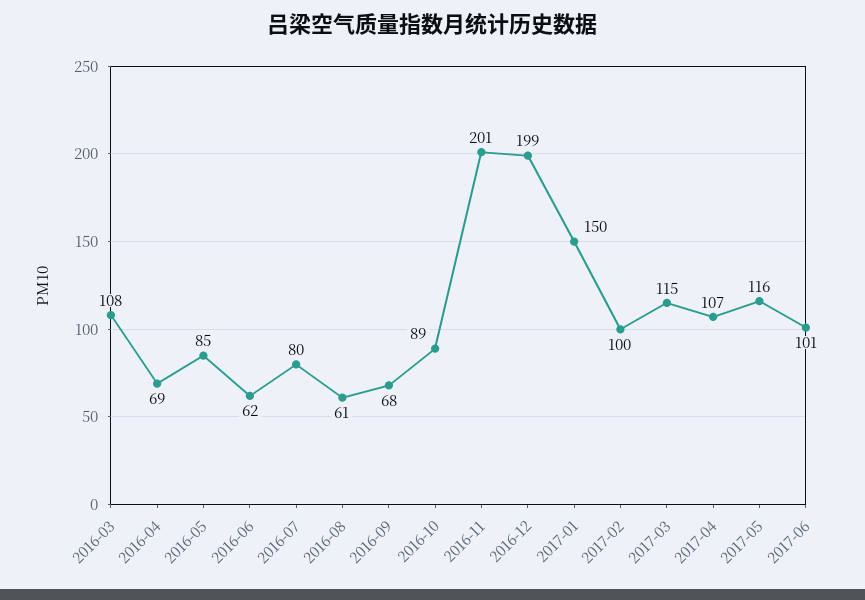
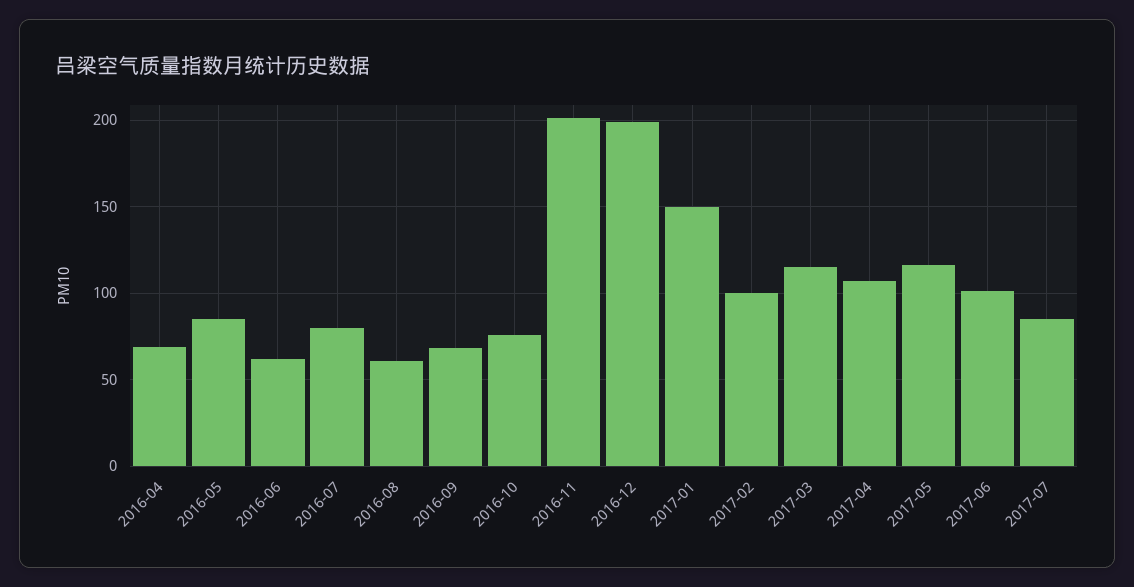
2016-03: 108 -> none
2016-10: 89 -> 75
2017-07: none -> 85

